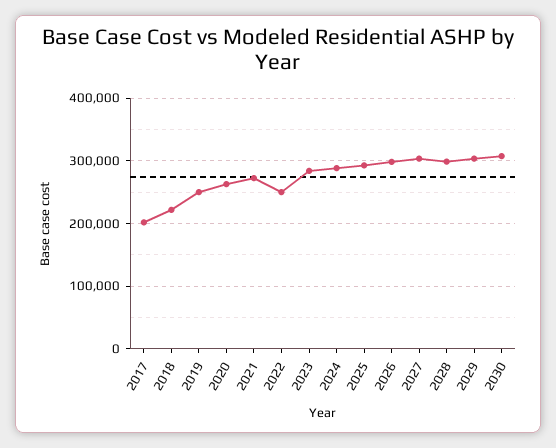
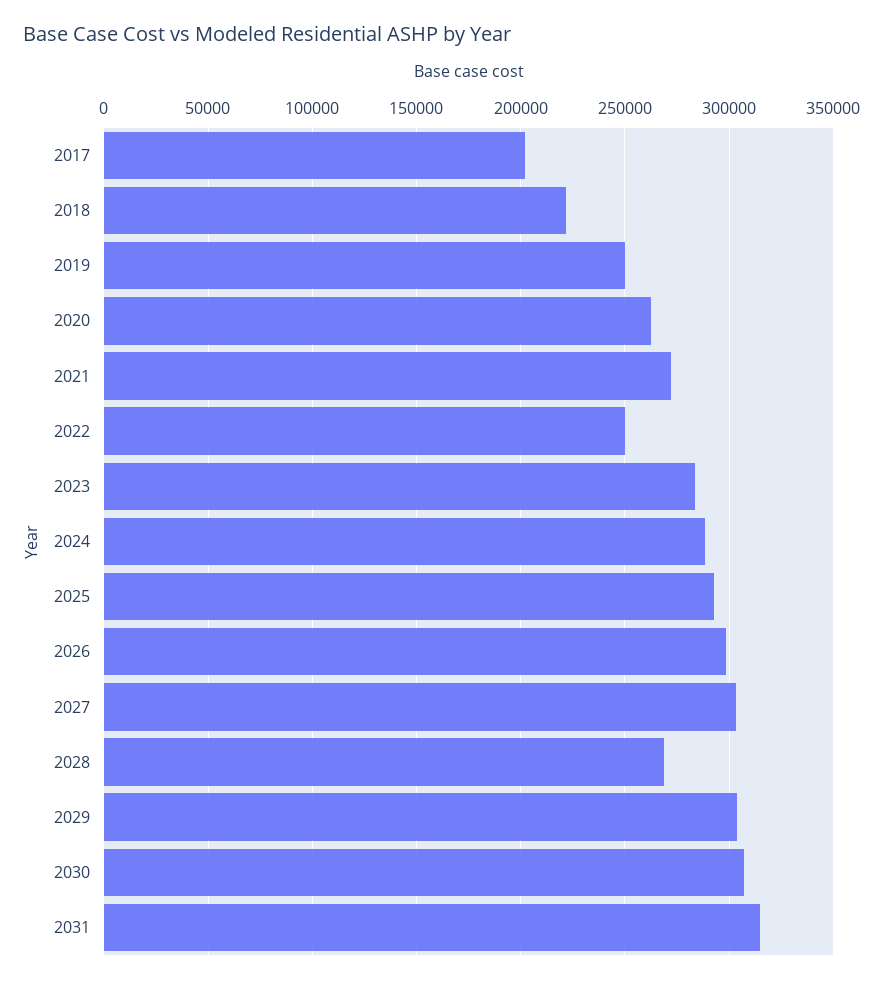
2028: 300000 -> 270000
2031: none -> 315000

